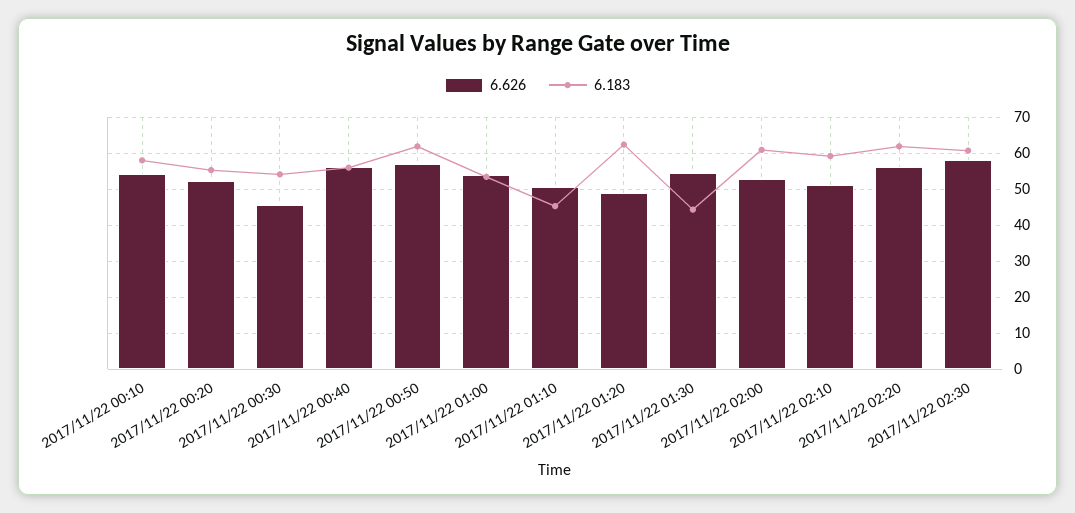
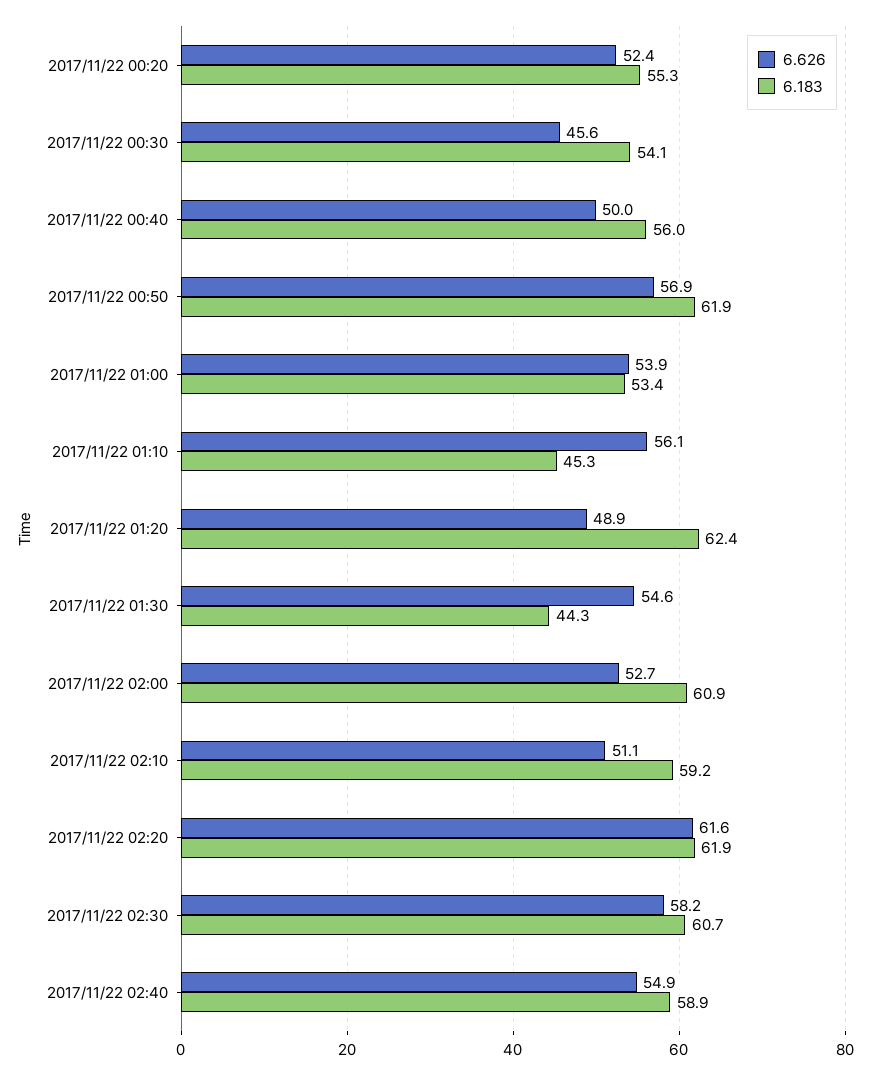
6.626, 2017/11/22 00:10: 54 -> none
6.183, 2017/11/22 00:10: 58 -> none
6.626, 2017/11/22 00:40: 56 -> 50
6.626, 2017/11/22 01:10: 50 -> 56.1
6.626, 2017/11/22 02:20: 56 -> 61.6
6.626, 2017/11/22 02:40: none -> 54.9
6.183, 2017/11/22 02:40: none -> 58.9

